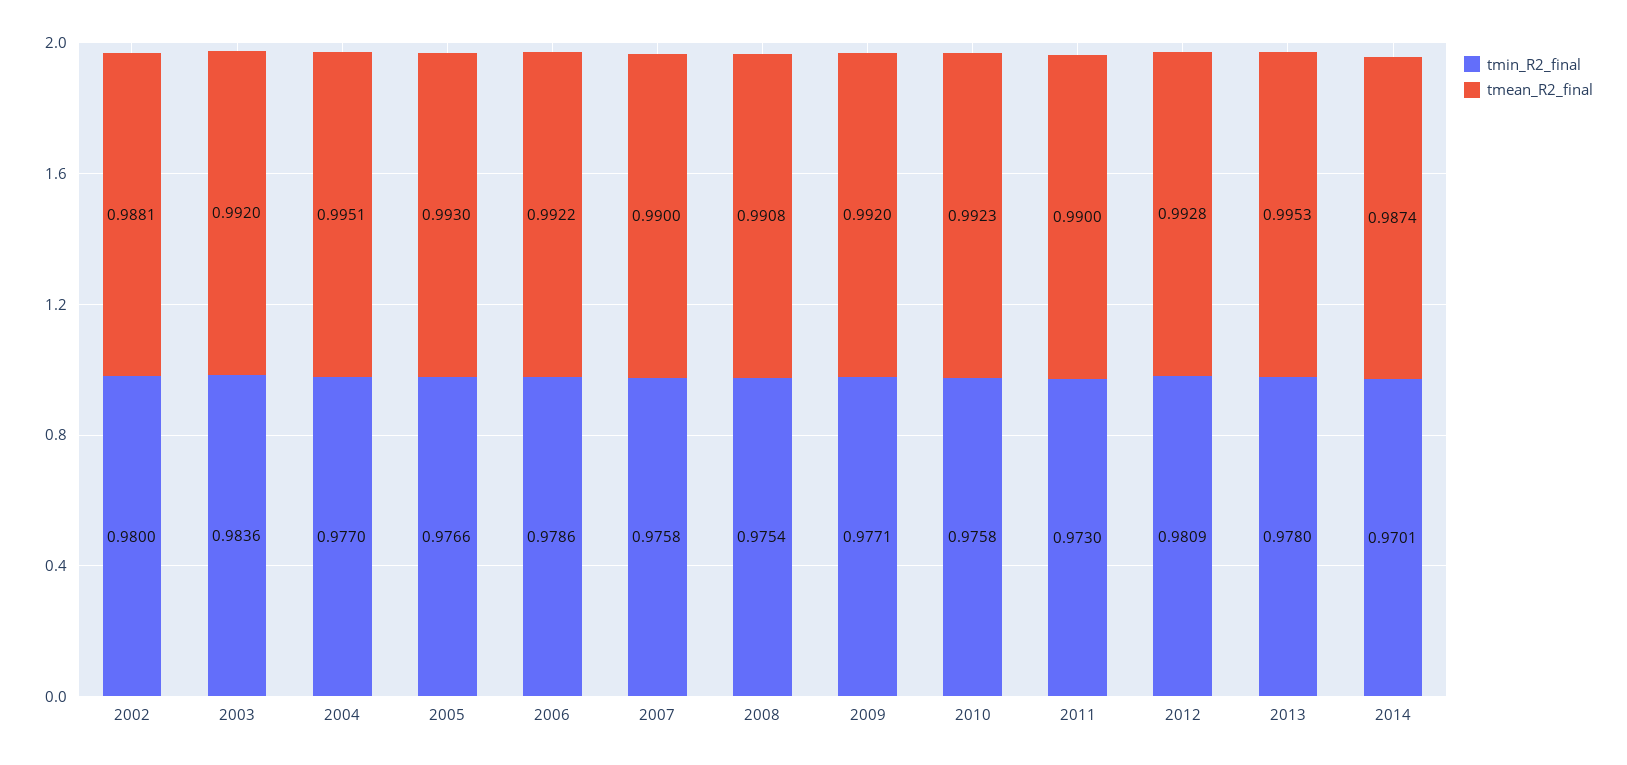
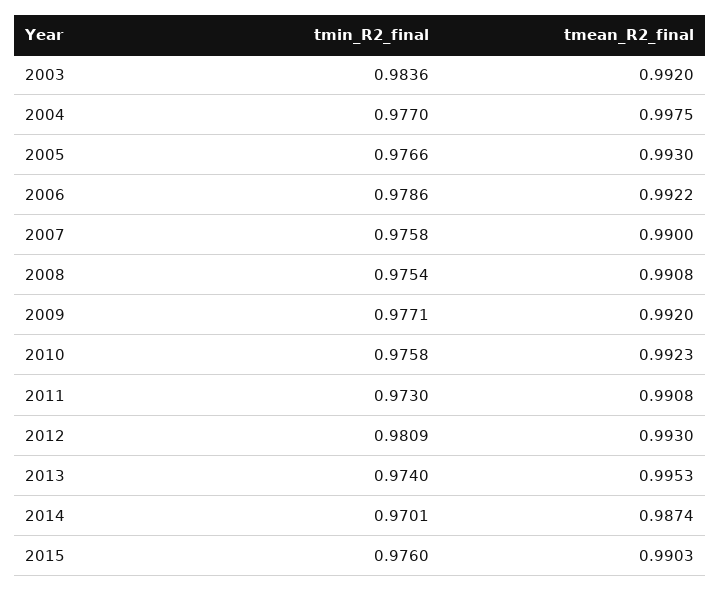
tmin_R2_final, 2002: 0.98 -> none
tmean_R2_final, 2002: 0.9881 -> none
tmean_R2_final, 2004: 0.9951 -> 0.9975
tmean_R2_final, 2011: 0.99 -> 0.9908
tmean_R2_final, 2012: 0.9928 -> 0.993
tmin_R2_final, 2013: 0.978 -> 0.974
tmin_R2_final, 2015: none -> 0.976
tmean_R2_final, 2015: none -> 0.9903

